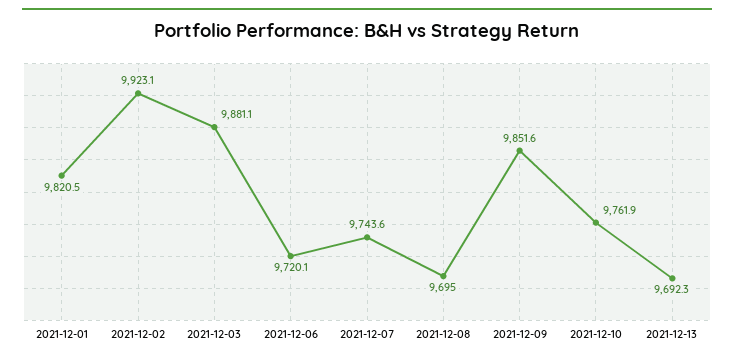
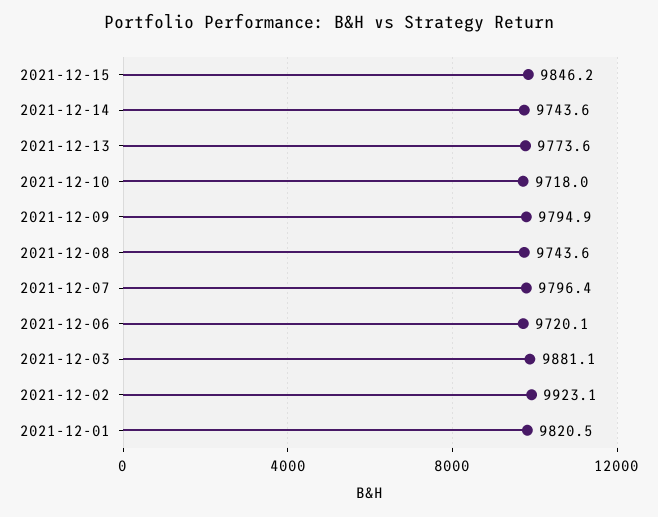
2021-12-07: 9743.6 -> 9796.4
2021-12-08: 9695 -> 9743.6
2021-12-09: 9851.6 -> 9794.9
2021-12-10: 9761.9 -> 9718
2021-12-13: 9692.3 -> 9773.6
2021-12-15: none -> 9846.2
2021-12-14: none -> 9743.6

